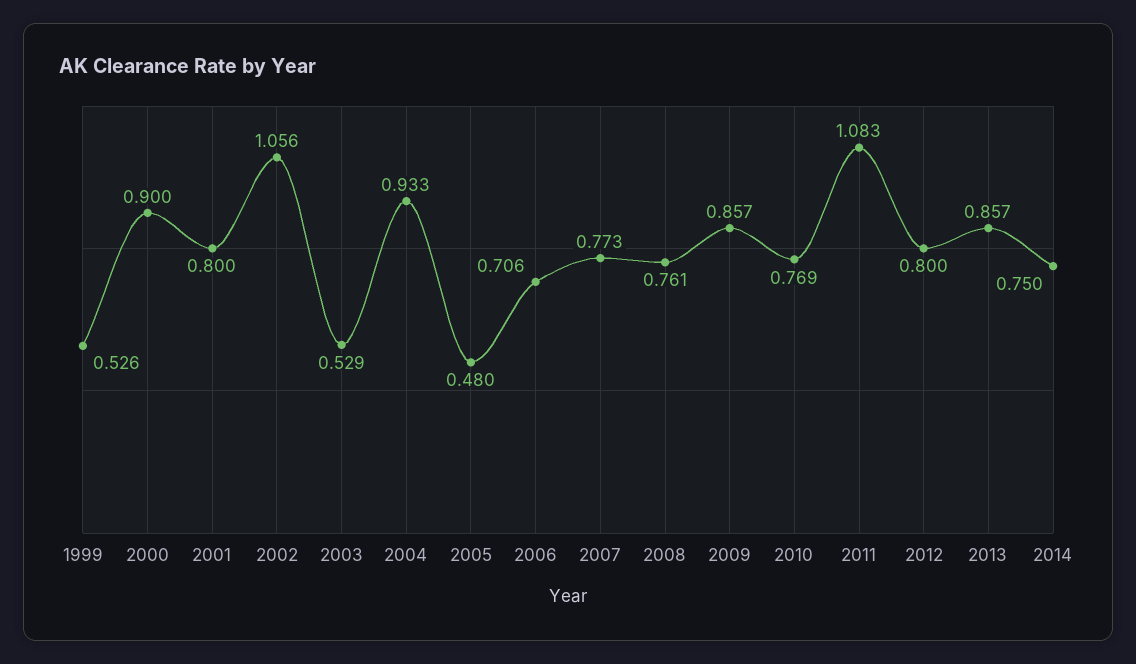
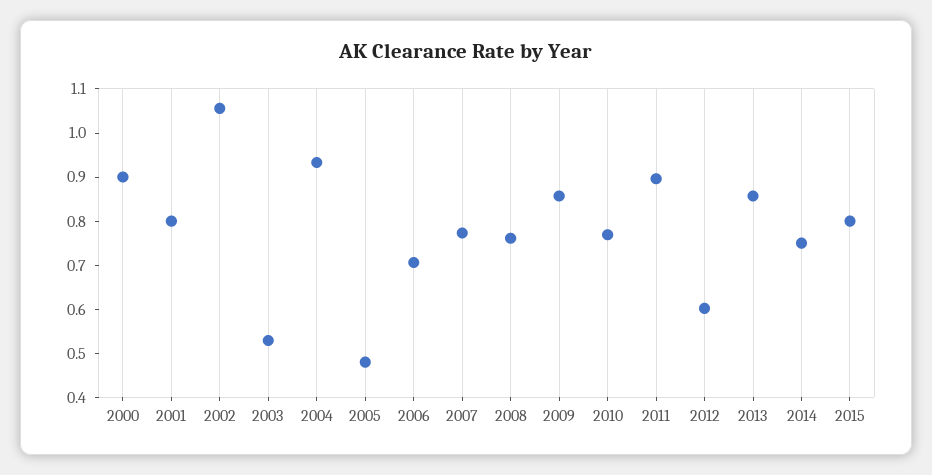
1999: 0.526 -> none
2011: 1.083 -> 0.9
2012: 0.8 -> 0.6
2015: none -> 0.8

